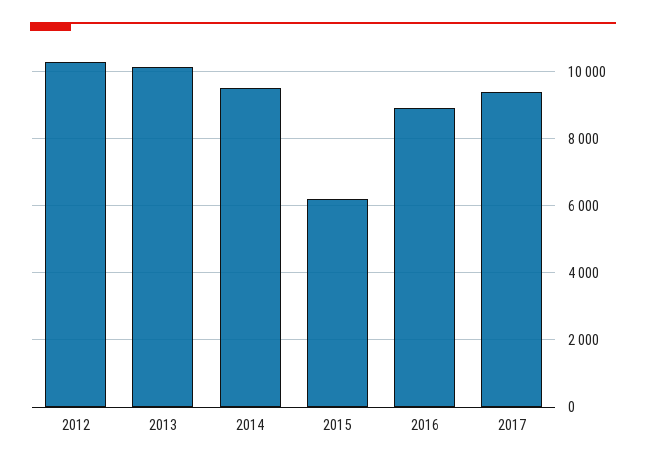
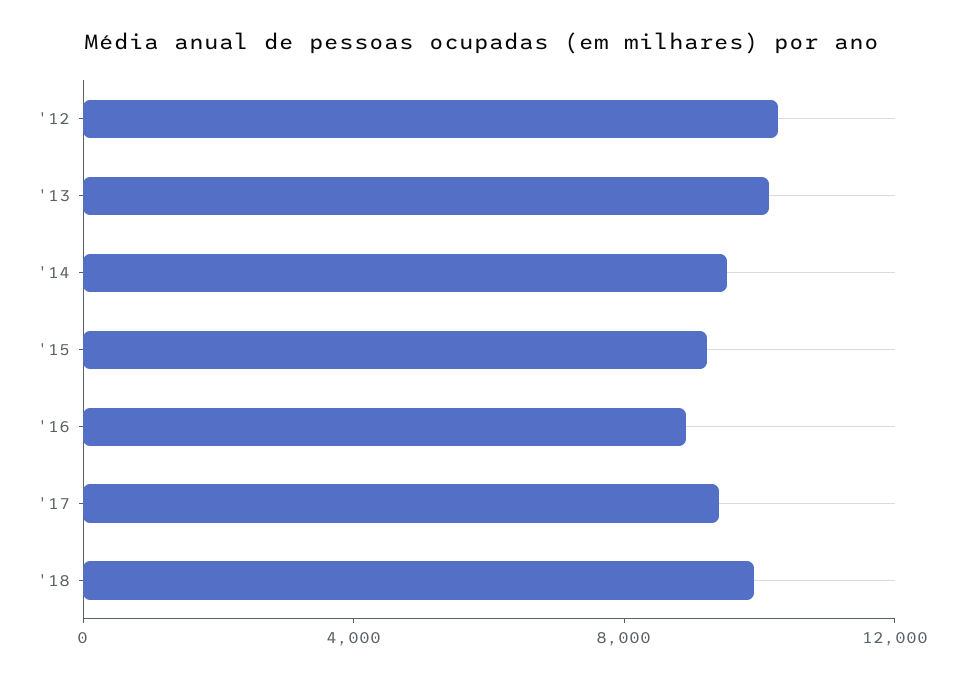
2015: 6200 -> 9000
'18: none -> 10000

